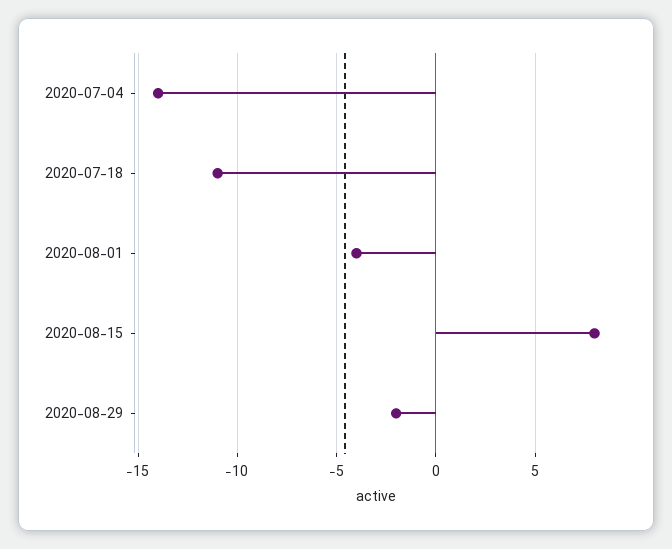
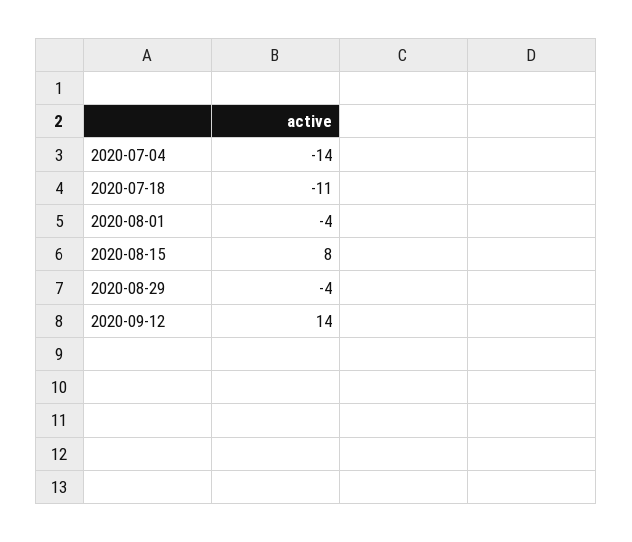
2020-08-29: -2 -> -4
2020-09-12: none -> 14

